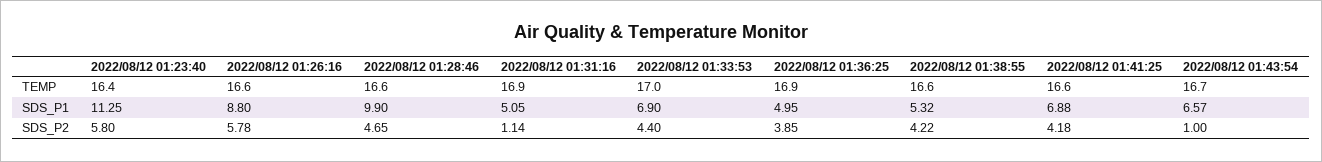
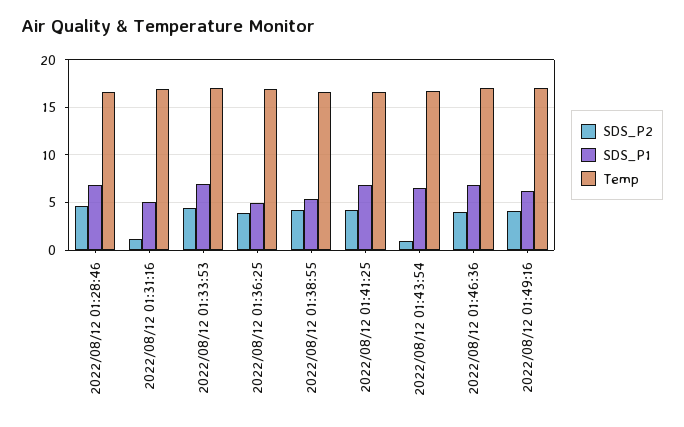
TEMP, 2022/08/12 01:23:40: 16.4 -> none
TEMP, 2022/08/12 01:26:16: 16.6 -> none
SDS_P1, 2022/08/12 01:23:40: 11.25 -> none
SDS_P1, 2022/08/12 01:26:16: 8.8 -> none
SDS_P1, 2022/08/12 01:28:46: 9.9 -> 7
SDS_P2, 2022/08/12 01:23:40: 5.8 -> none
SDS_P2, 2022/08/12 01:26:16: 5.78 -> none
SDS_P2, 2022/08/12 01:46:36: none -> 4
SDS_P1, 2022/08/12 01:46:36: none -> 7
TEMP, 2022/08/12 01:46:36: none -> 17
SDS_P2, 2022/08/12 01:49:16: none -> 4
SDS_P1, 2022/08/12 01:49:16: none -> 6
TEMP, 2022/08/12 01:49:16: none -> 17

